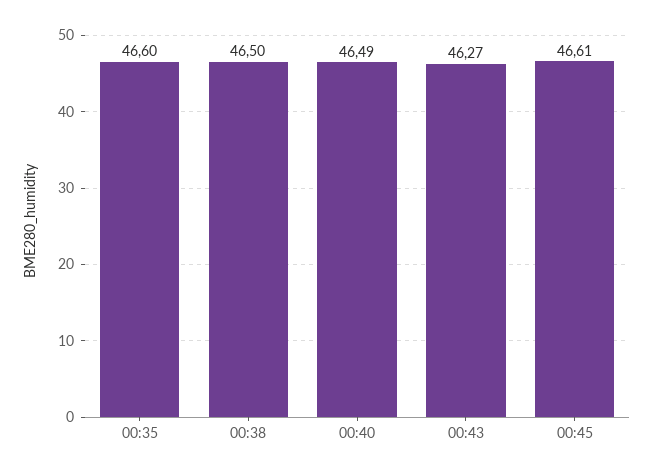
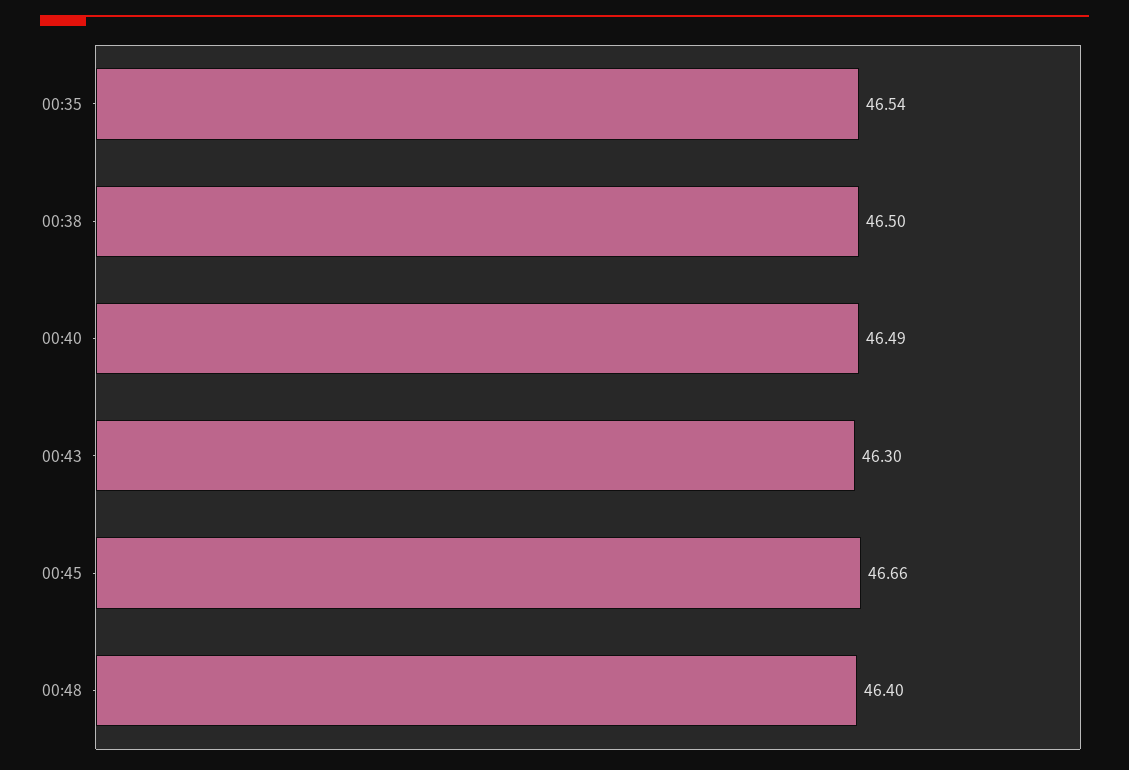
00:35: 46.6 -> 46.54
00:43: 46.27 -> 46.3
00:45: 46.61 -> 46.66
00:48: none -> 46.4

